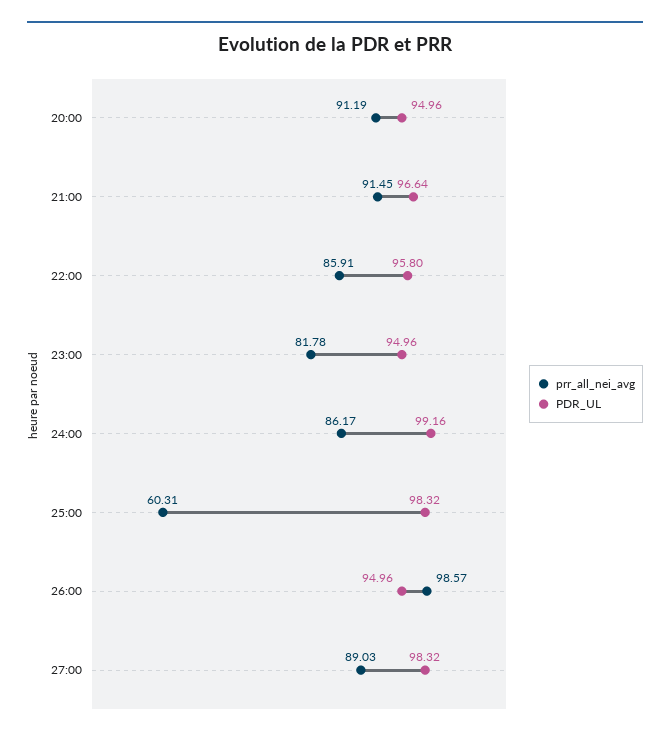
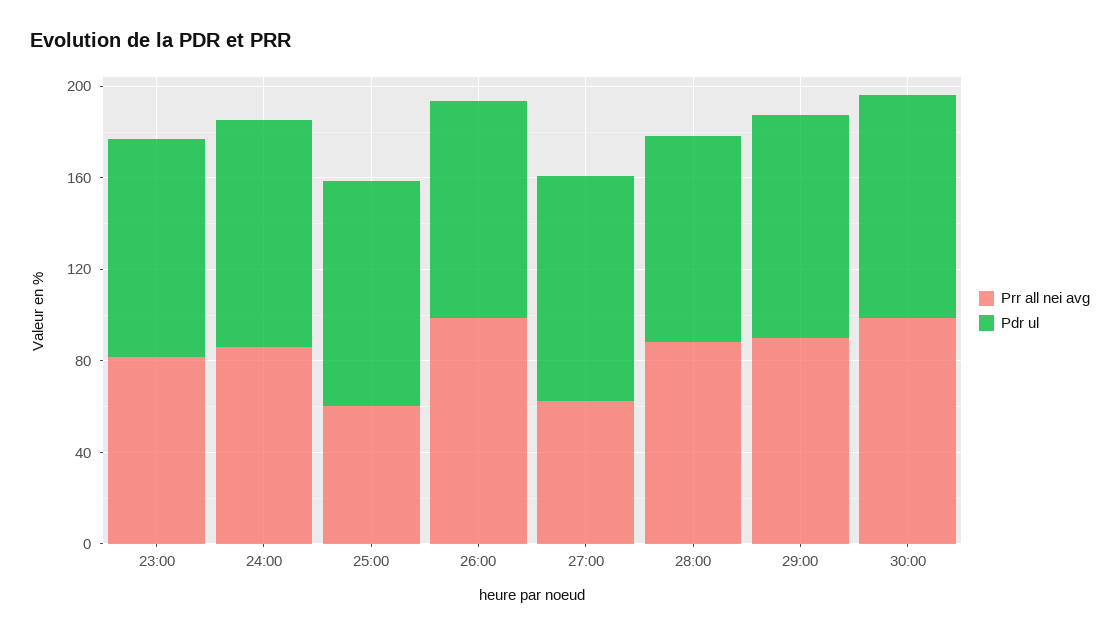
prr_all_nei_avg, 20:00: 91.19 -> none
PDR_UL, 20:00: 94.96 -> none
prr_all_nei_avg, 21:00: 91.45 -> none
PDR_UL, 21:00: 96.64 -> none
prr_all_nei_avg, 22:00: 85.91 -> none
PDR_UL, 22:00: 95.8 -> none
prr_all_nei_avg, 27:00: 89.03 -> 60
prr_all_nei_avg, 28:00: none -> 90
PDR_UL, 28:00: none -> 90
prr_all_nei_avg, 29:00: none -> 90
PDR_UL, 29:00: none -> 100
prr_all_nei_avg, 30:00: none -> 100
PDR_UL, 30:00: none -> 100

